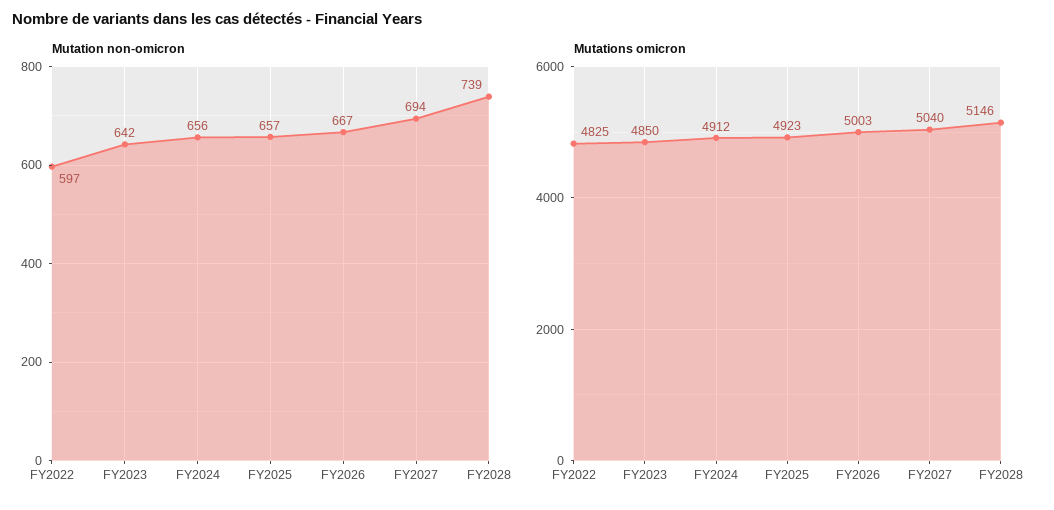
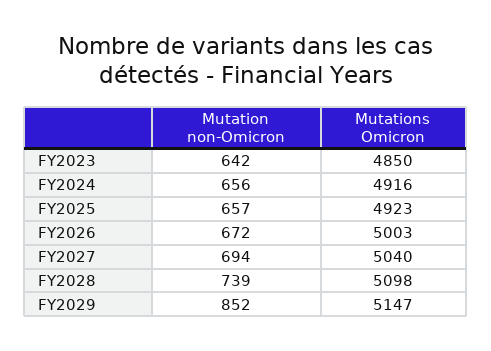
Mutation non-omicron, FY2022: 597 -> none
Mutation non-omicron, FY2026: 667 -> 672
Mutations omicron, FY2022: 4825 -> none
Mutations omicron, FY2024: 4912 -> 4916
Mutations omicron, FY2028: 5146 -> 5098
Mutation non-omicron, FY2029: none -> 852
Mutations omicron, FY2029: none -> 5147

